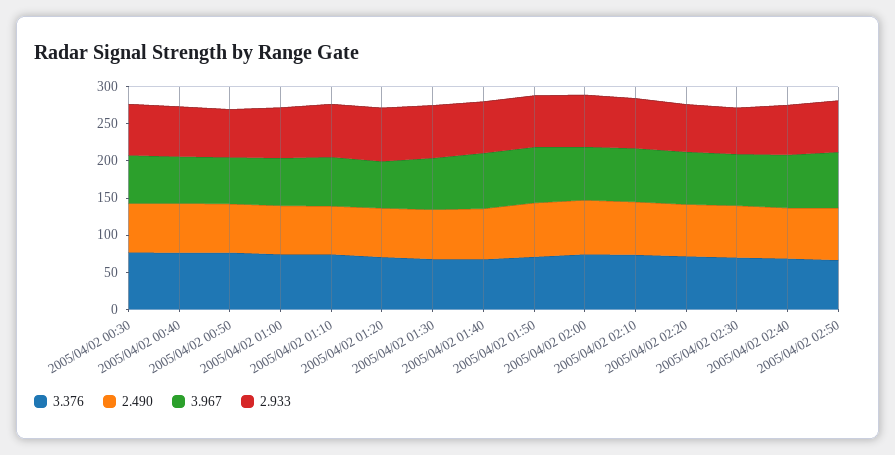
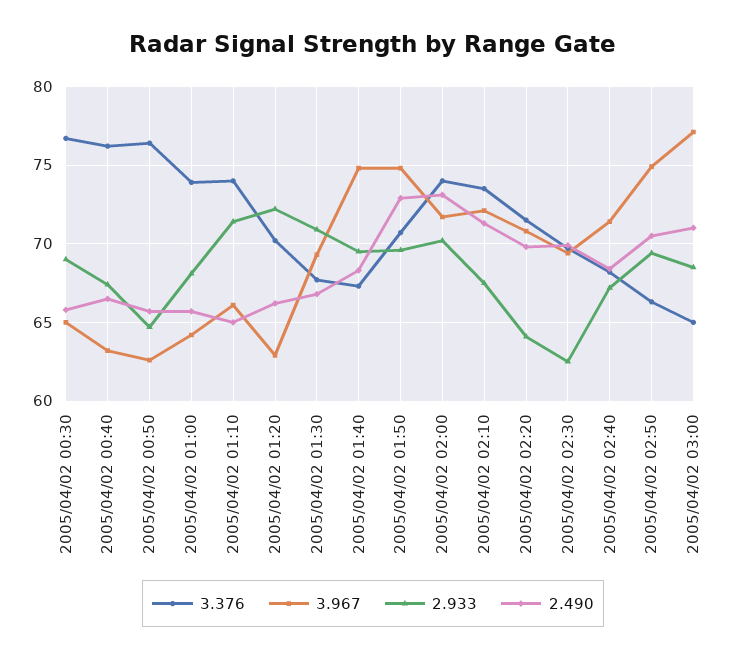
3.376, 2005/04/02 03:00: none -> 65
3.967, 2005/04/02 03:00: none -> 77
2.933, 2005/04/02 03:00: none -> 68.5
2.490, 2005/04/02 03:00: none -> 71

